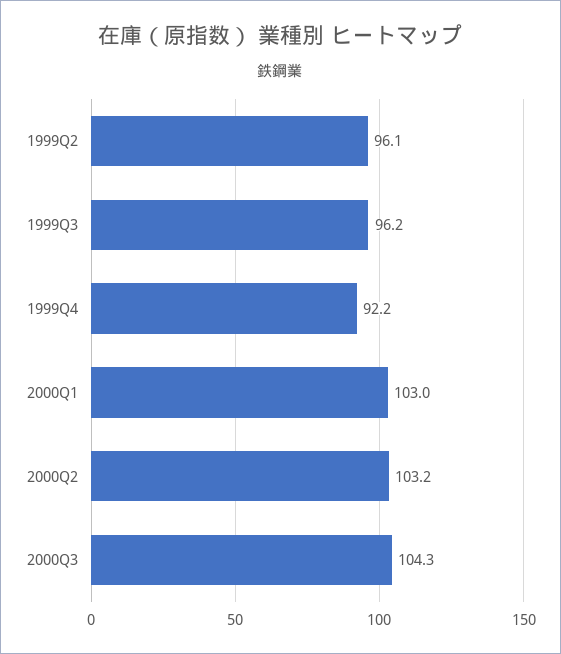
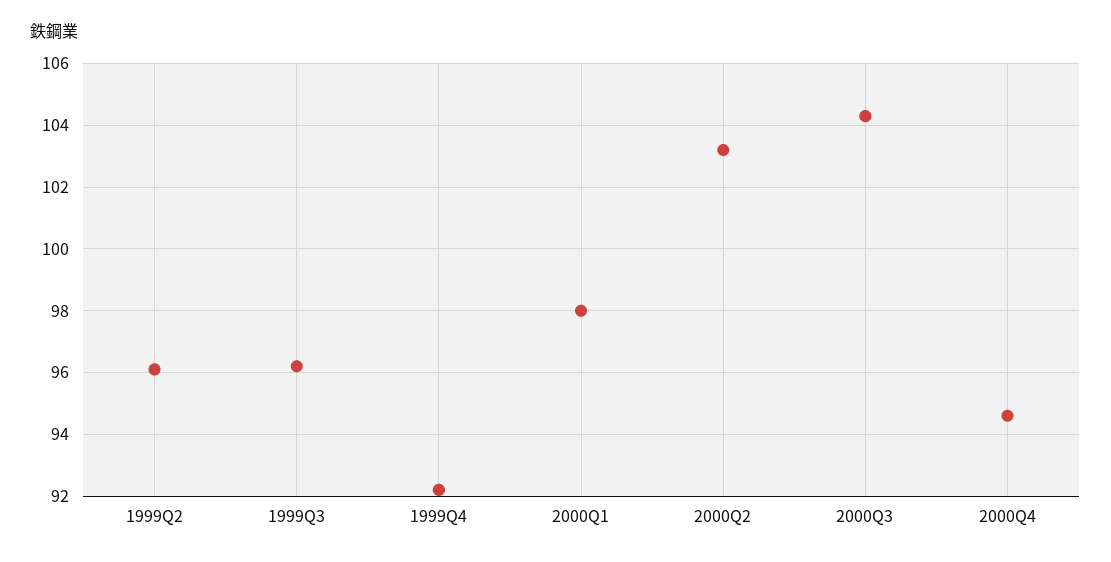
2000Q1: 103 -> 98
2000Q4: none -> 94.5

